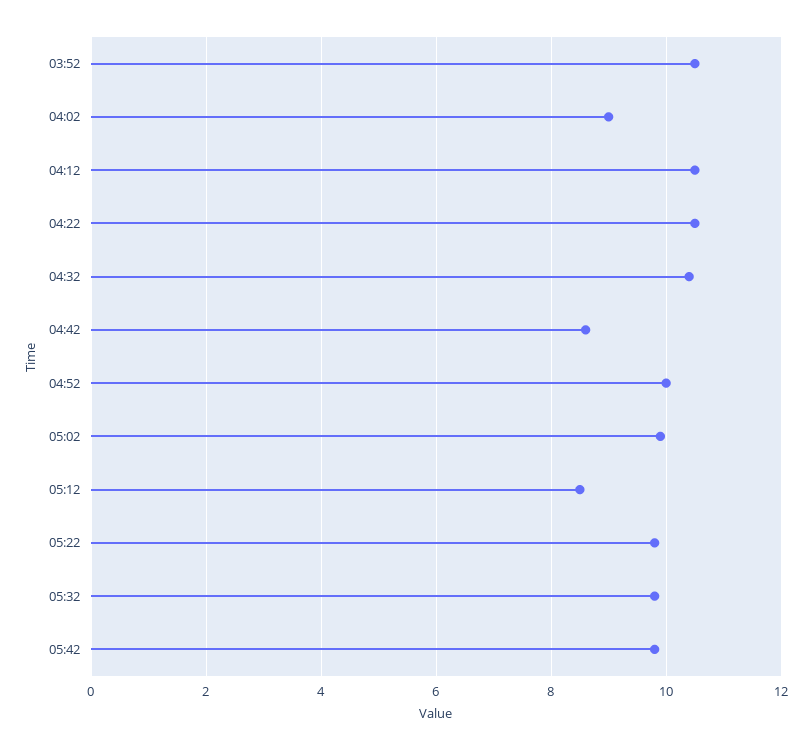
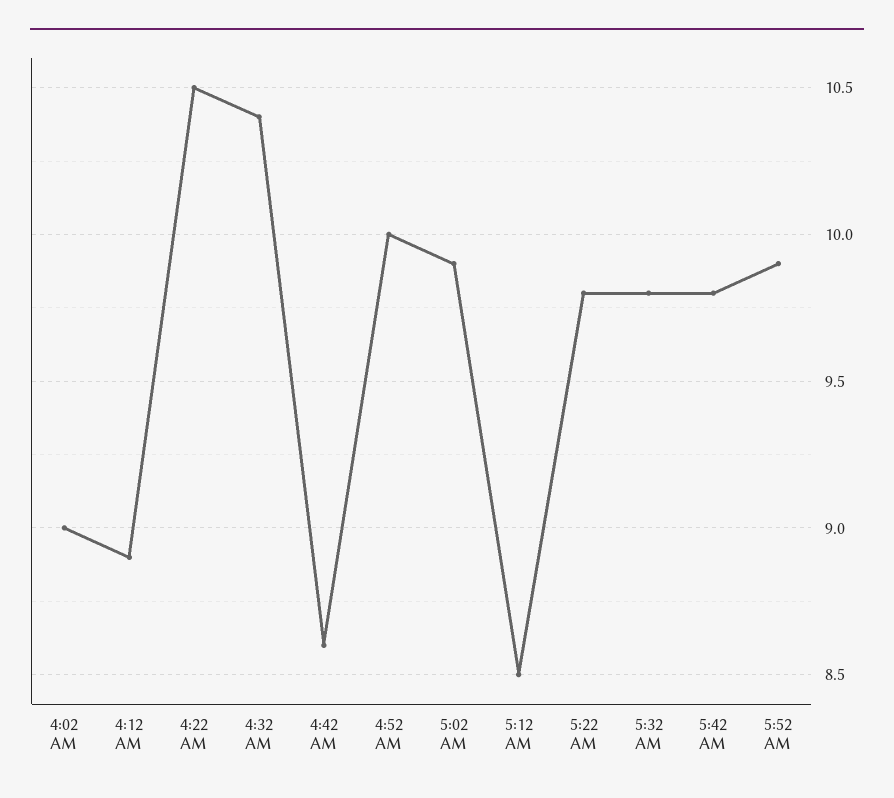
03:52: 10.5 -> none
04:12: 10.5 -> 8.9
5:52 AM: none -> 9.9

